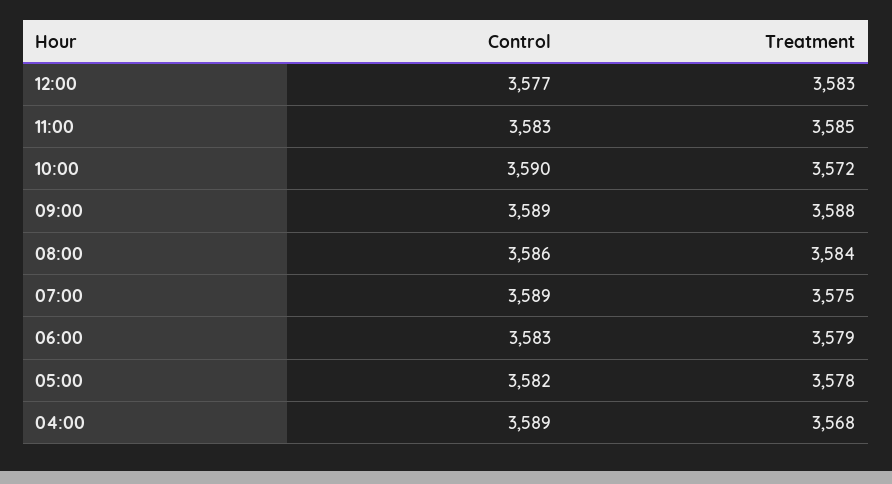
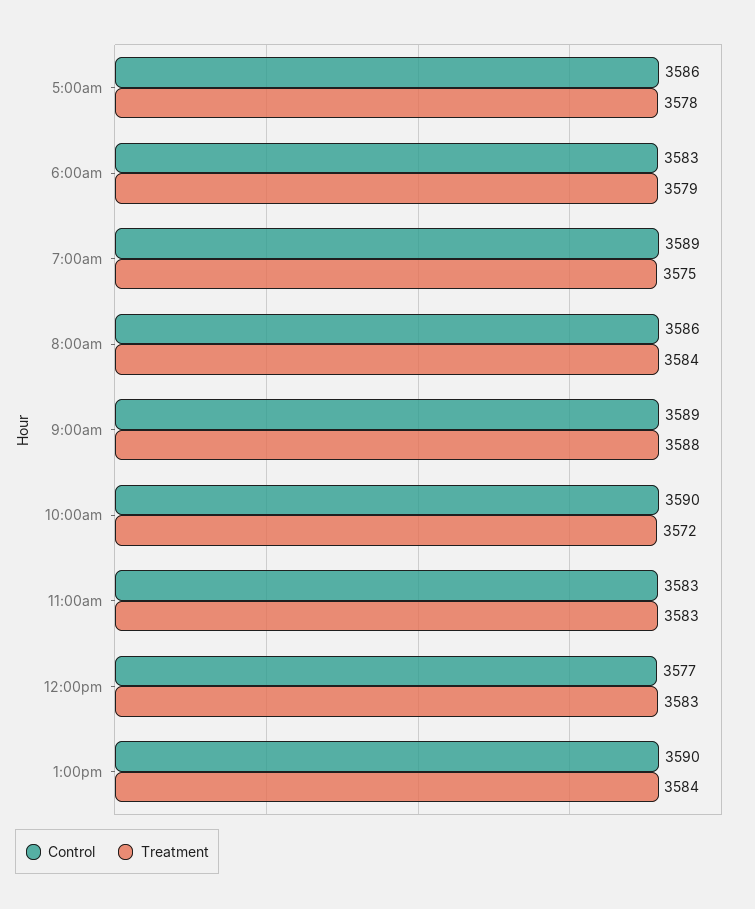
Treatment, 11:00: 3585 -> 3583
Control, 05:00: 3582 -> 3586
Control, 04:00: 3589 -> none
Treatment, 04:00: 3568 -> none
Control, 1:00pm: none -> 3590
Treatment, 1:00pm: none -> 3584

